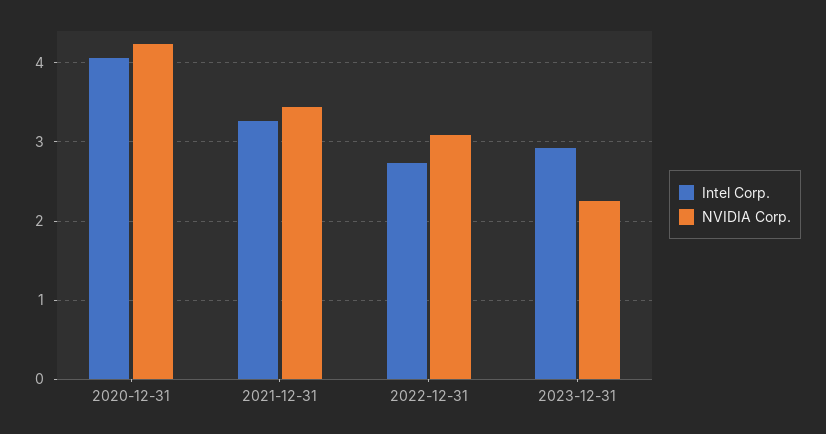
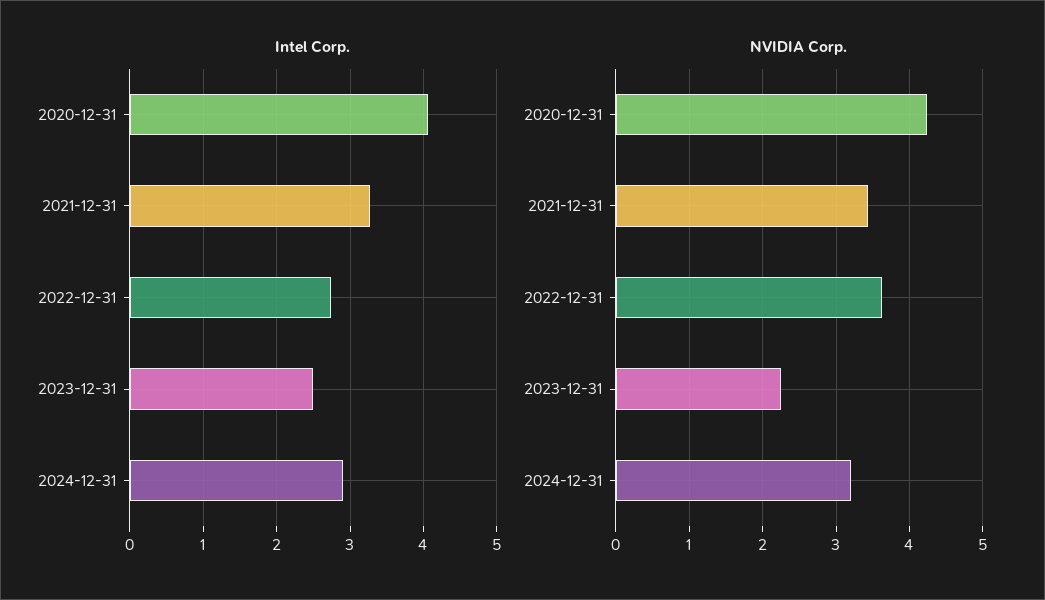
NVIDIA Corp., 2022-12-31: 3.1 -> 3.6
Intel Corp., 2023-12-31: 2.9 -> 2.5
Intel Corp., 2024-12-31: none -> 2.9
NVIDIA Corp., 2024-12-31: none -> 3.2

